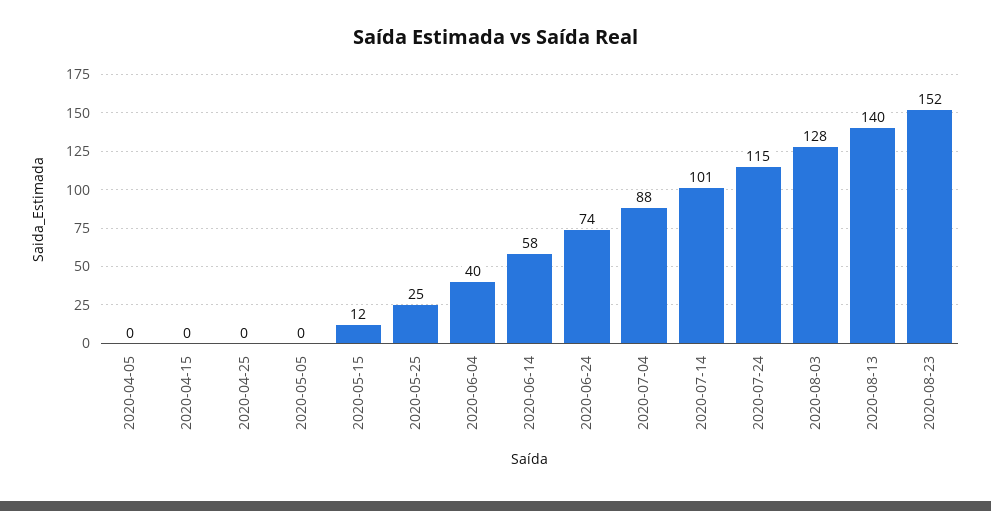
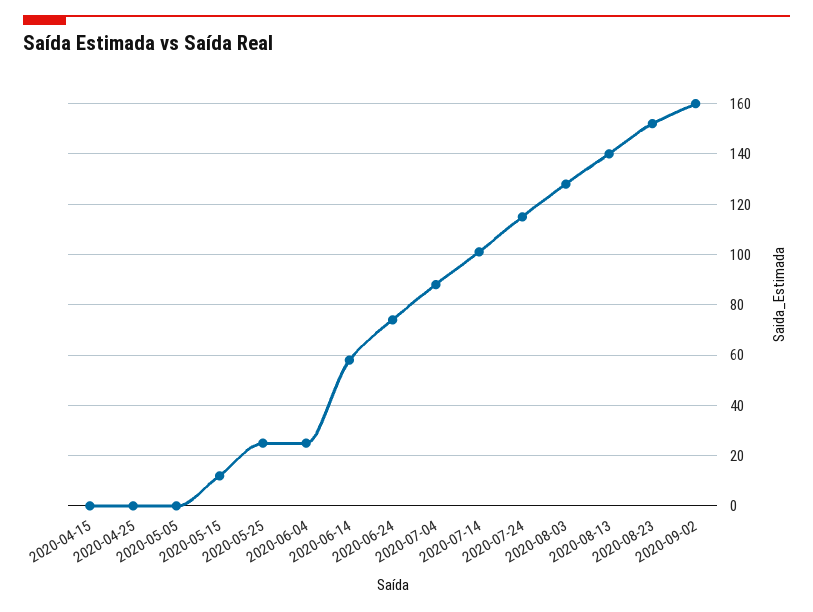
2020-04-05: 0 -> none
2020-06-04: 40 -> 25
2020-09-02: none -> 160

